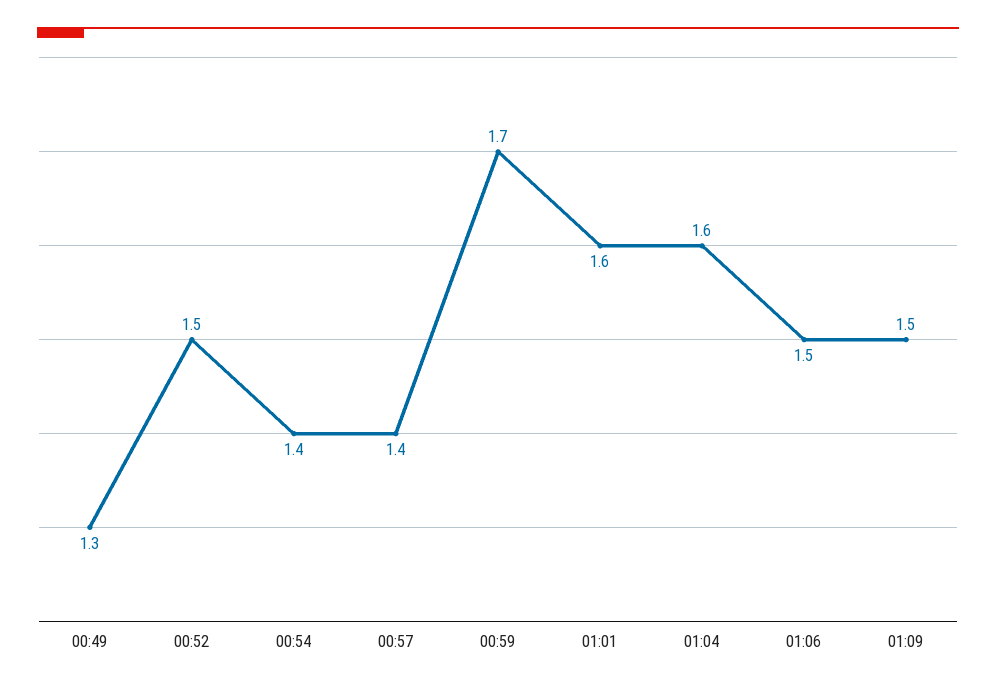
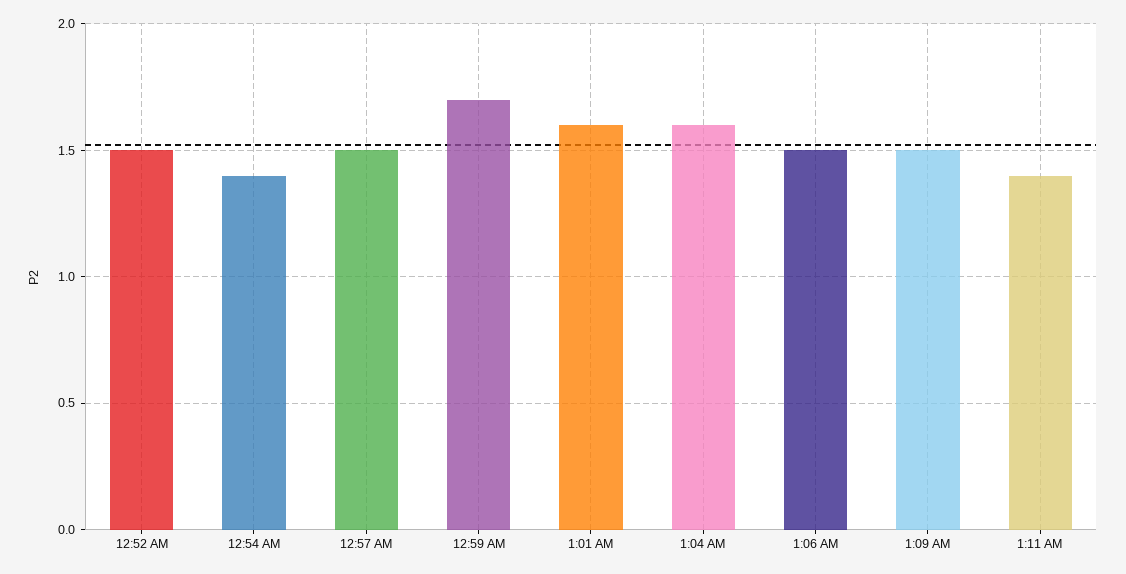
00:49: 1.3 -> none
00:57: 1.4 -> 1.5
1:11 AM: none -> 1.4

